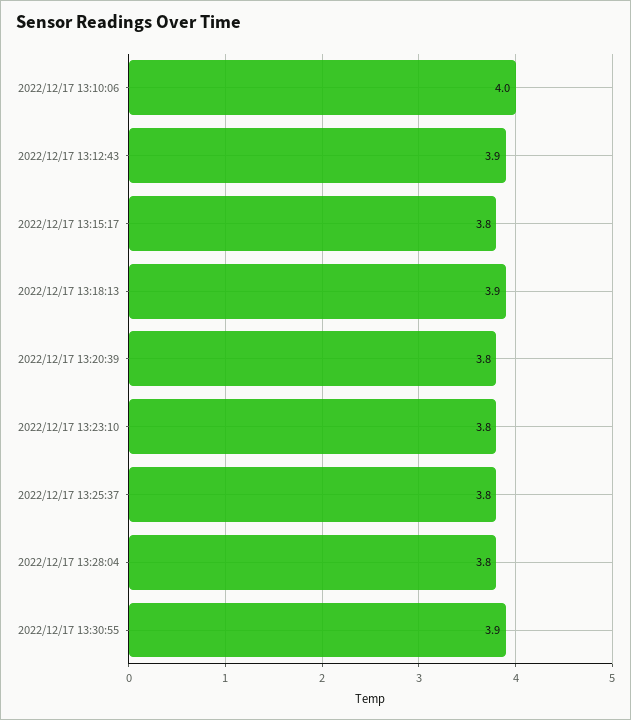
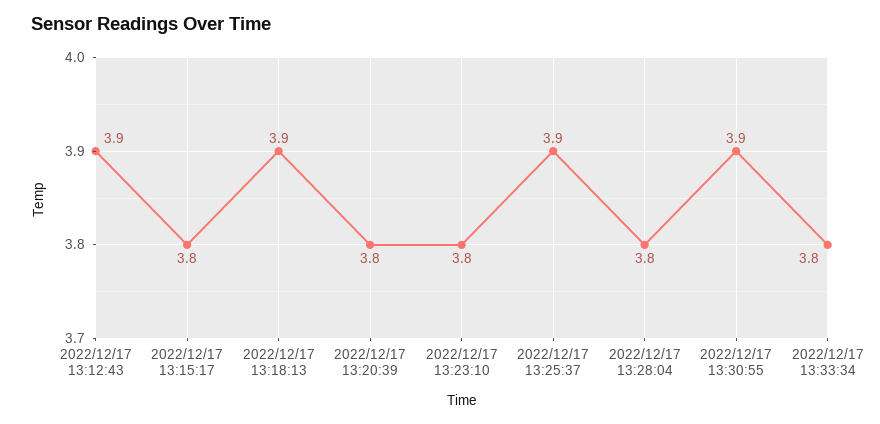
2022/12/17 13:10:06: 4 -> none
2022/12/17 13:25:37: 3.8 -> 3.9
2022/12/17 13:33:34: none -> 3.8

